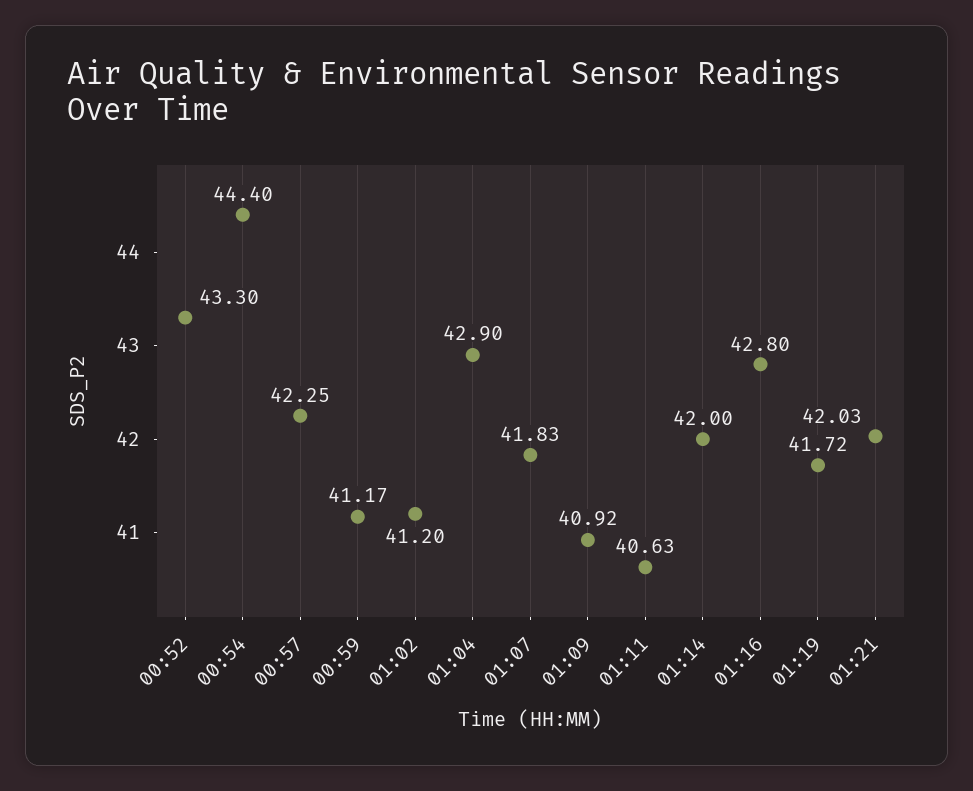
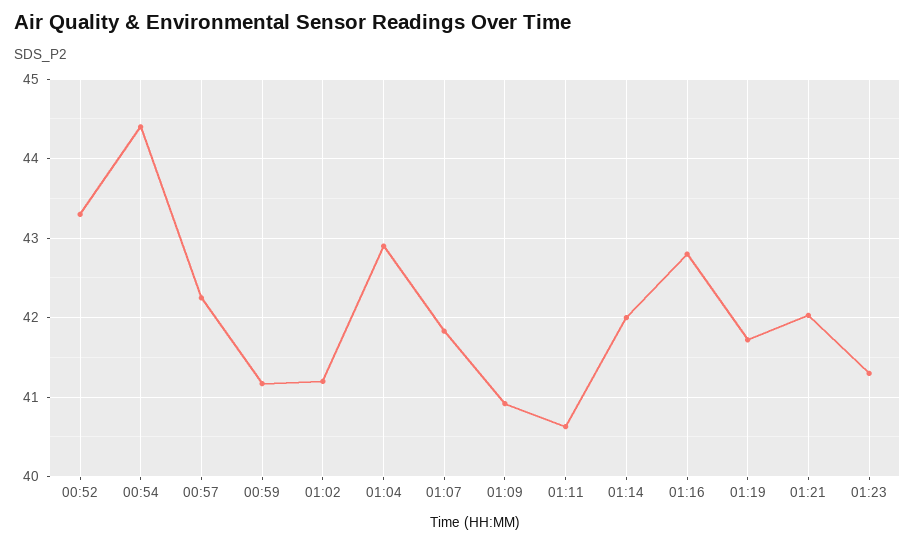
01:23: none -> 41.3

